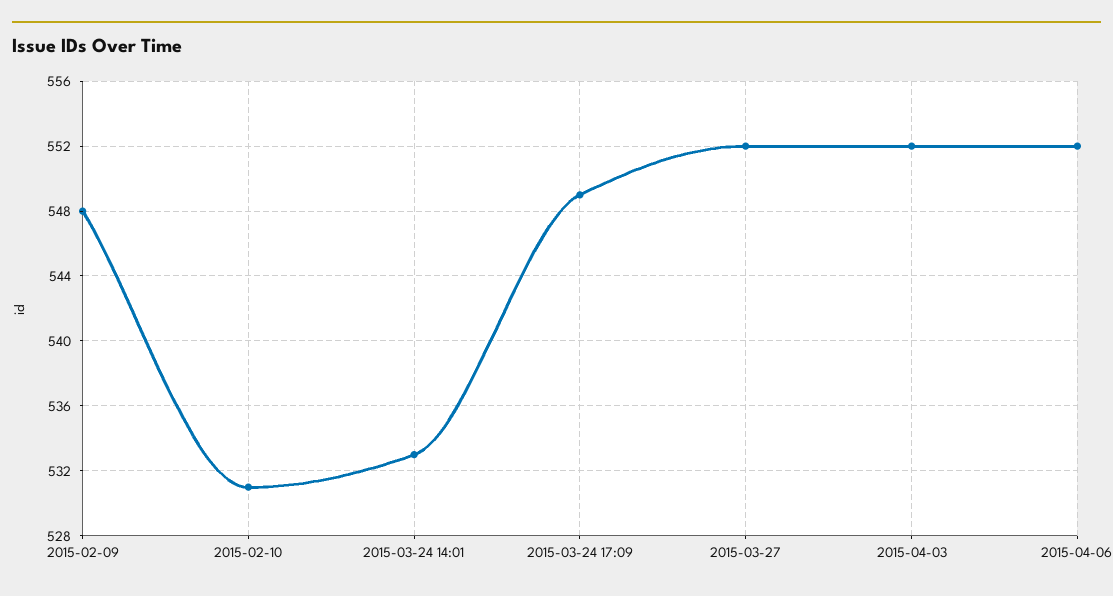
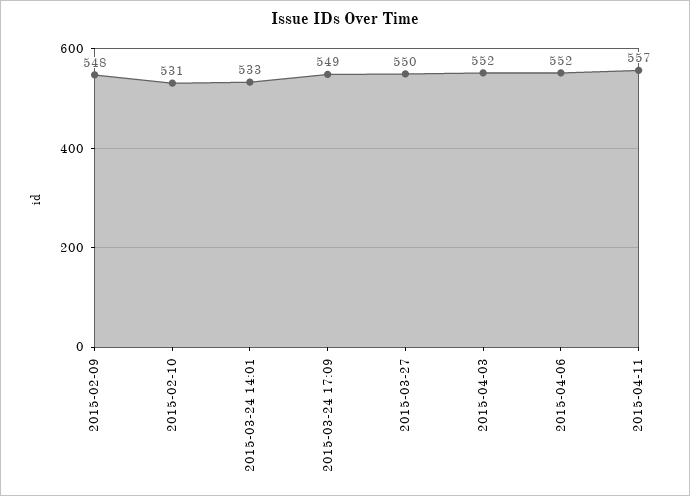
2015-03-27: 552 -> 550
2015-04-11: none -> 557

